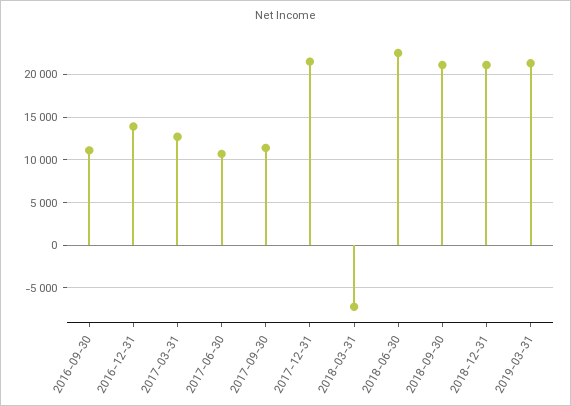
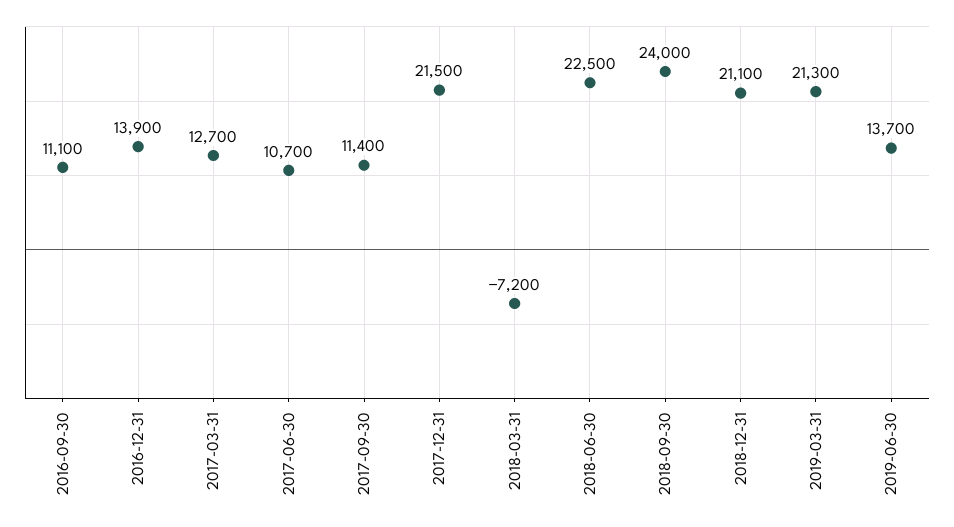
2018-09-30: 21000 -> 24000
2019-06-30: none -> 13700

